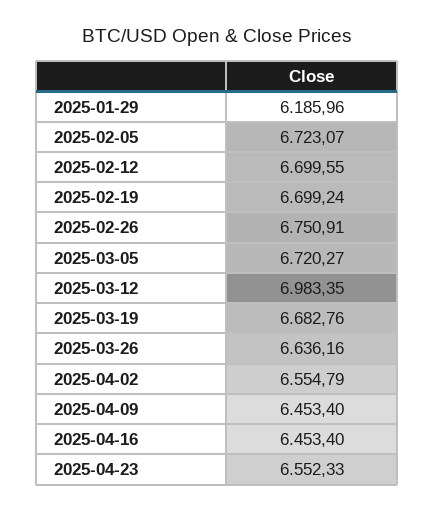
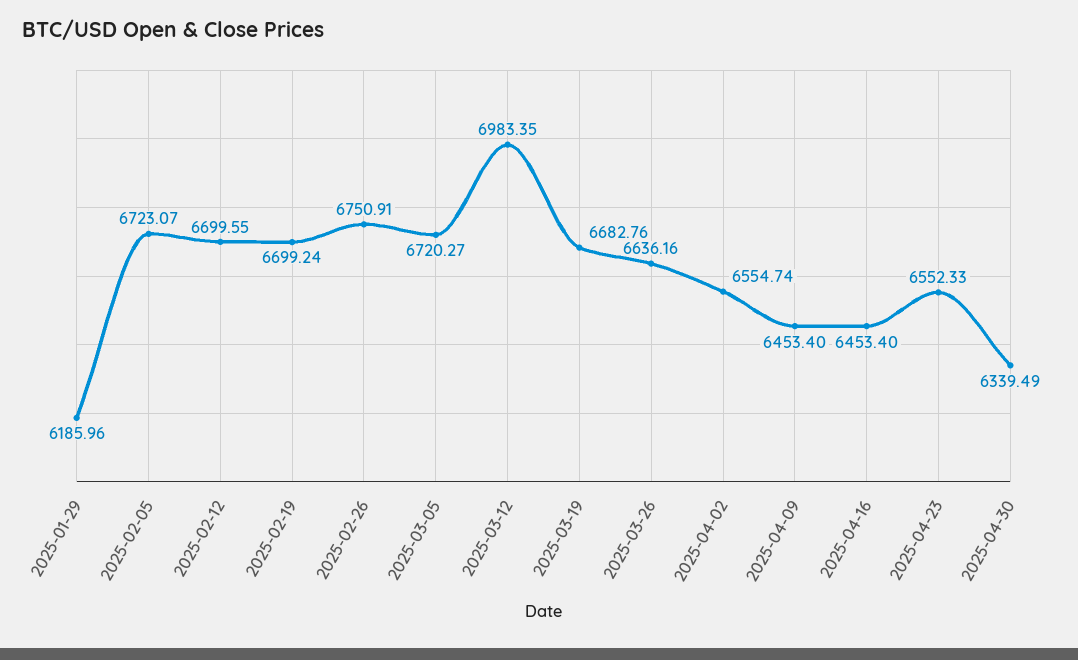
2025-04-02: 6554.79 -> 6554.74
2025-04-30: none -> 6339.49

